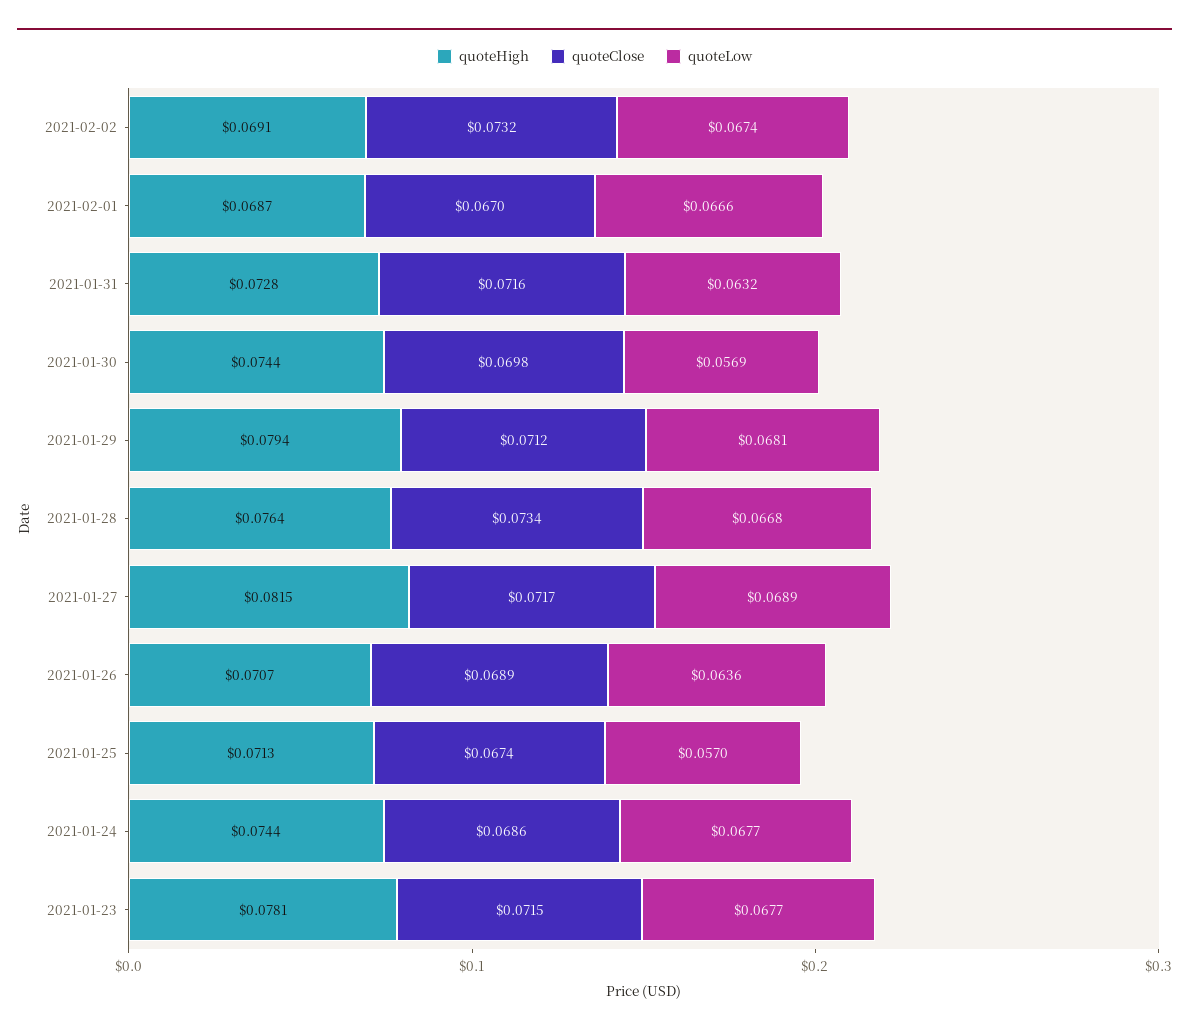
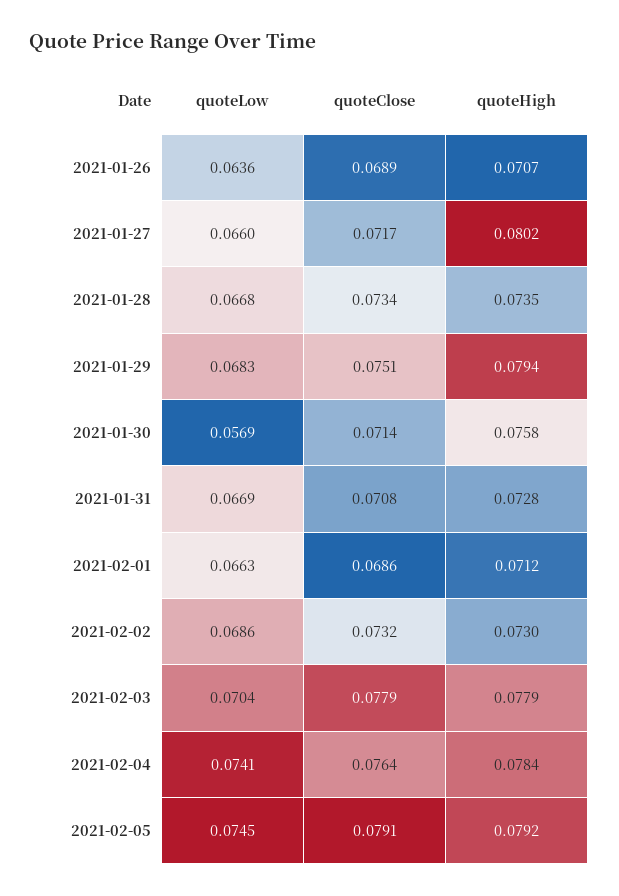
quoteHigh, 2021-02-02: 0.0691 -> 0.073
quoteLow, 2021-02-02: 0.0674 -> 0.0686
quoteHigh, 2021-02-01: 0.0687 -> 0.0712
quoteClose, 2021-02-01: 0.067 -> 0.0686
quoteLow, 2021-02-01: 0.0666 -> 0.0663
quoteClose, 2021-01-31: 0.0716 -> 0.0708
quoteLow, 2021-01-31: 0.0632 -> 0.0669
quoteHigh, 2021-01-30: 0.0744 -> 0.0758
quoteClose, 2021-01-30: 0.0698 -> 0.0714
quoteClose, 2021-01-29: 0.0712 -> 0.0751
quoteLow, 2021-01-29: 0.0681 -> 0.0683
quoteHigh, 2021-01-28: 0.0764 -> 0.0735
quoteHigh, 2021-01-27: 0.0815 -> 0.0802
quoteLow, 2021-01-27: 0.0689 -> 0.066
quoteHigh, 2021-01-25: 0.0713 -> none
quoteClose, 2021-01-25: 0.0674 -> none
quoteLow, 2021-01-25: 0.057 -> none
quoteHigh, 2021-01-24: 0.0744 -> none
quoteClose, 2021-01-24: 0.0686 -> none
quoteLow, 2021-01-24: 0.0677 -> none
quoteHigh, 2021-01-23: 0.0781 -> none
quoteClose, 2021-01-23: 0.0715 -> none
quoteLow, 2021-01-23: 0.0677 -> none
quoteLow, 2021-02-03: none -> 0.0704
quoteClose, 2021-02-03: none -> 0.0779
quoteHigh, 2021-02-03: none -> 0.0779
quoteLow, 2021-02-04: none -> 0.0741
quoteClose, 2021-02-04: none -> 0.0764
quoteHigh, 2021-02-04: none -> 0.0784
quoteLow, 2021-02-05: none -> 0.0745
quoteClose, 2021-02-05: none -> 0.0791
quoteHigh, 2021-02-05: none -> 0.0792

